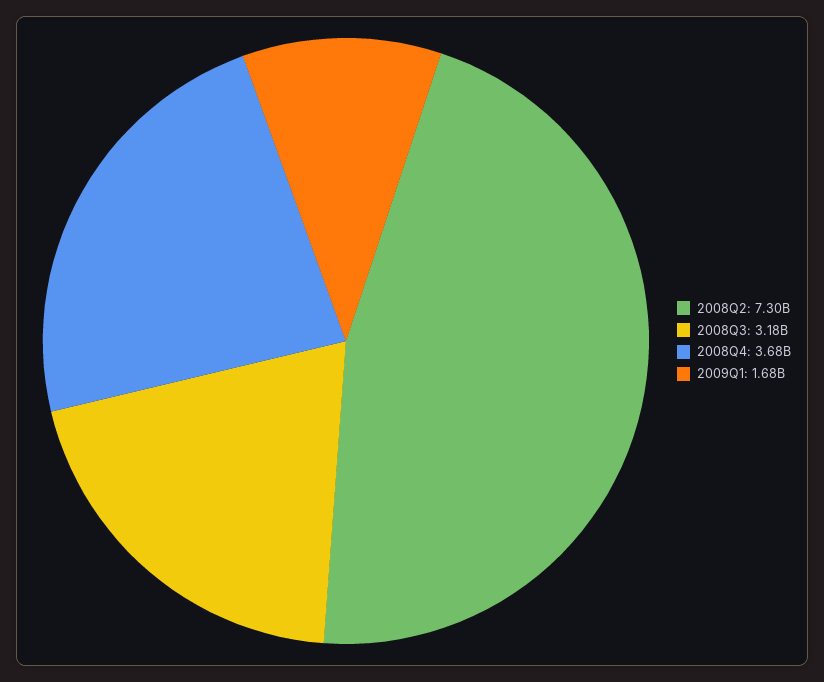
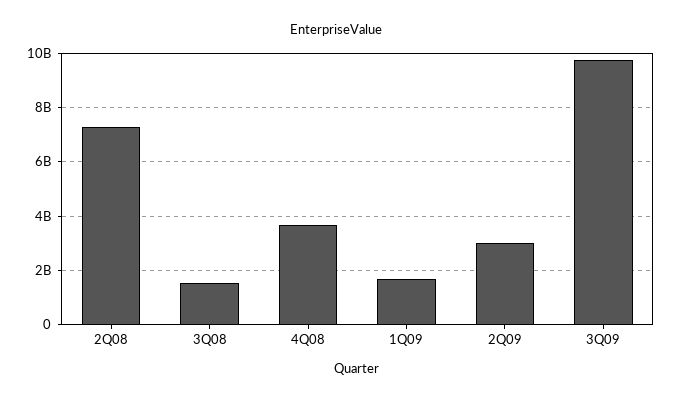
2008Q3: 3180000000 -> 1500000000
2Q09: none -> 3000000000
3Q09: none -> 9750000000

